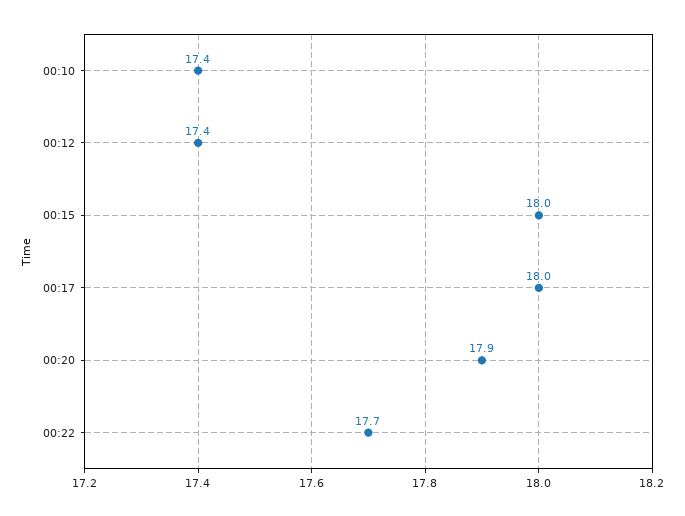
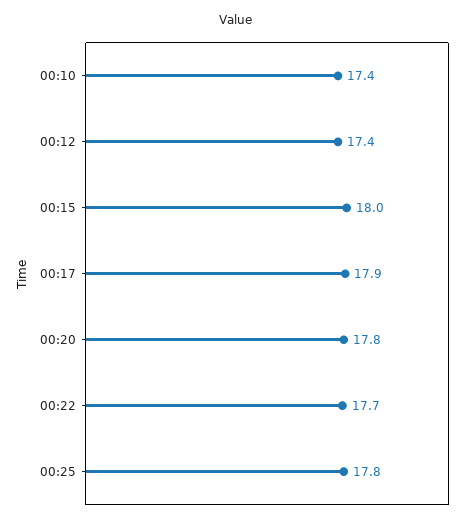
00:17: 18 -> 17.9
00:20: 17.9 -> 17.8
00:25: none -> 17.8

